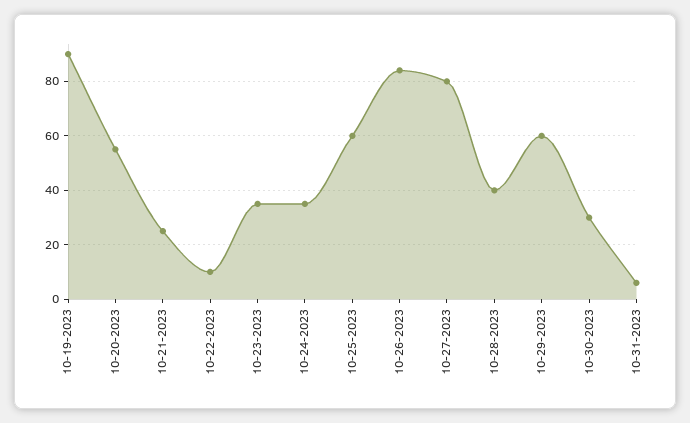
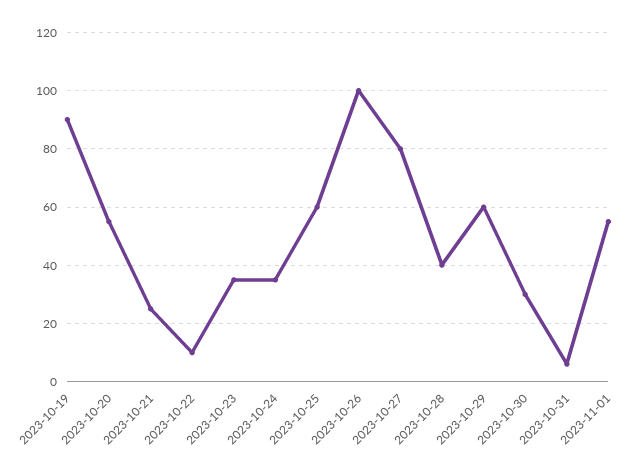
10-26-2023: 85 -> 100
2023-11-01: none -> 55

